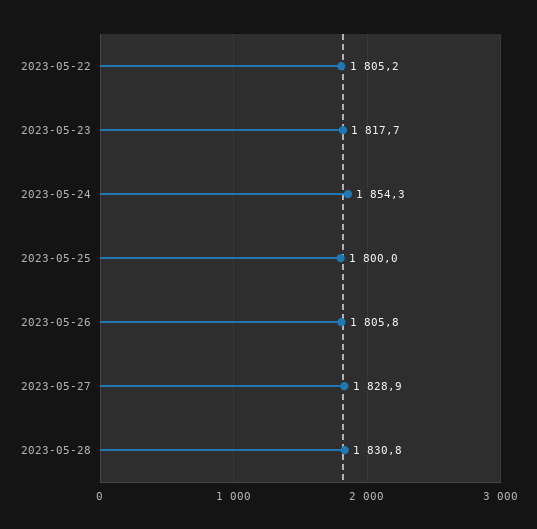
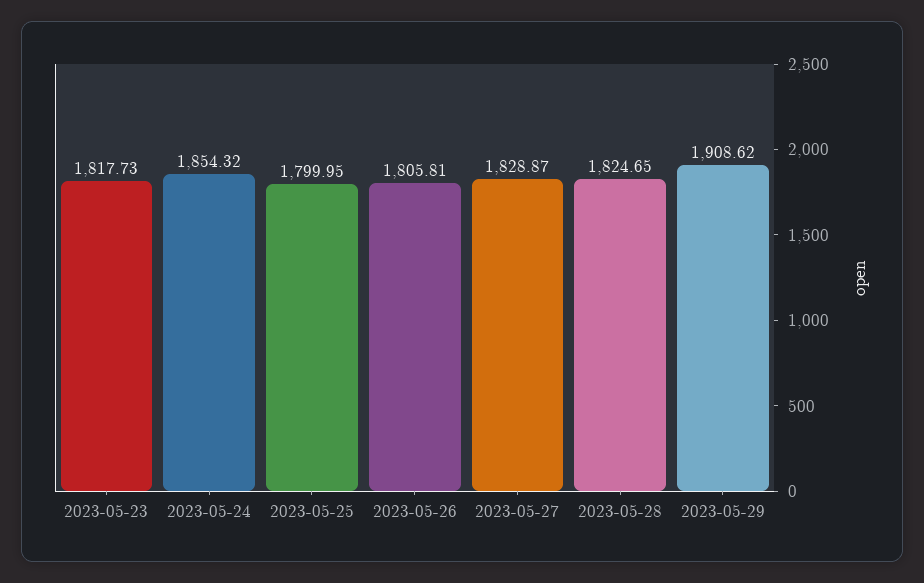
2023-05-22: 1805.2 -> none
2023-05-28: 1830.8 -> 1824.65
2023-05-29: none -> 1908.62

